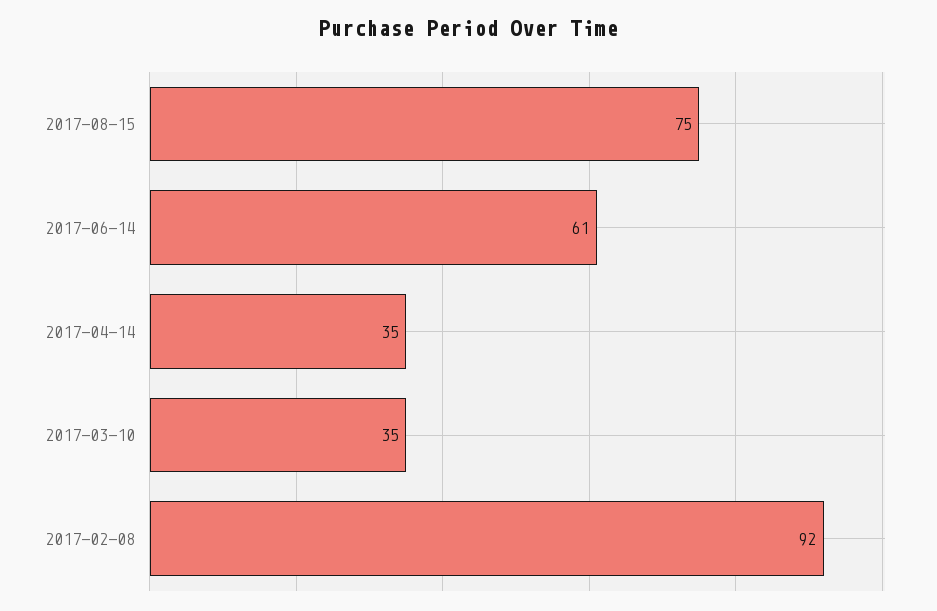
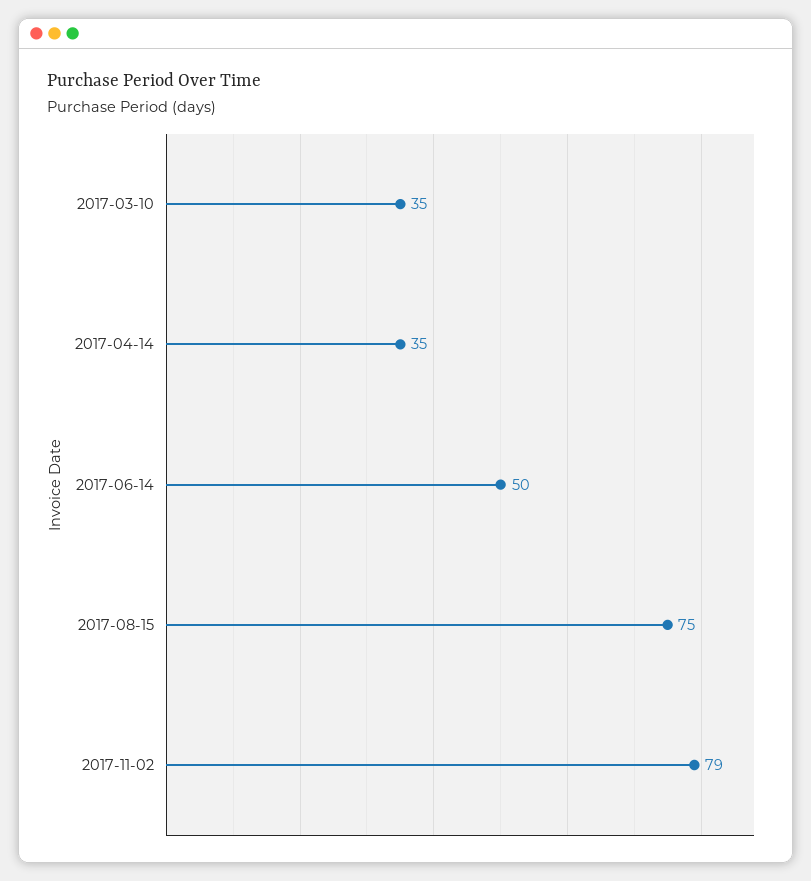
2017-06-14: 61 -> 50
2017-02-08: 92 -> none
2017-11-02: none -> 79

